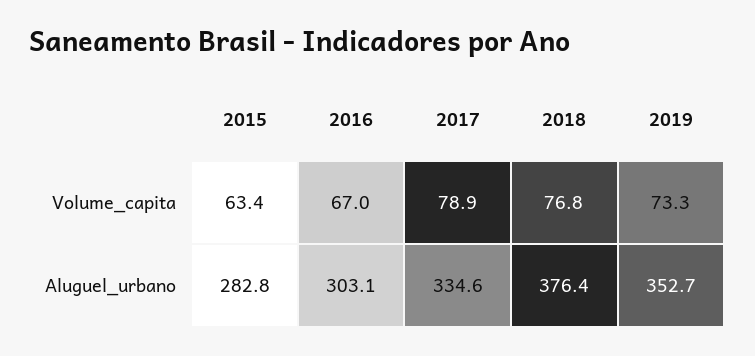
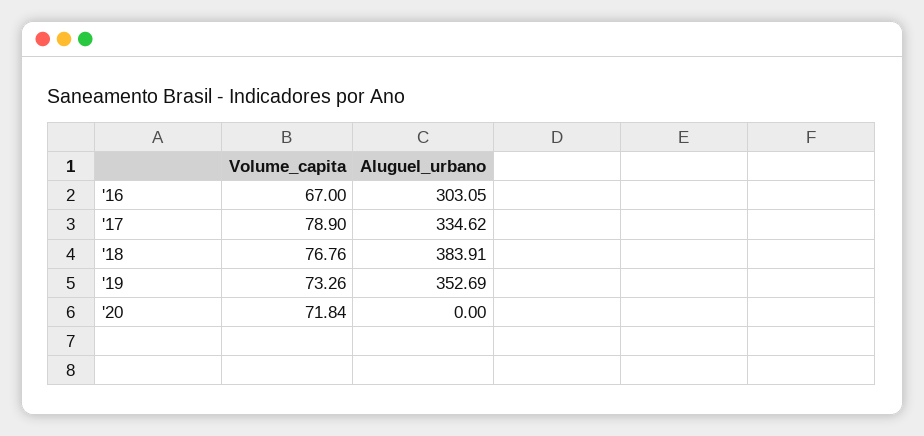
2015, Volume_capita: 63.4 -> none
2015, Aluguel_urbano: 282.8 -> none
2018, Aluguel_urbano: 376.4 -> 383.91
'20, Volume_capita: none -> 71.84
'20, Aluguel_urbano: none -> 0

